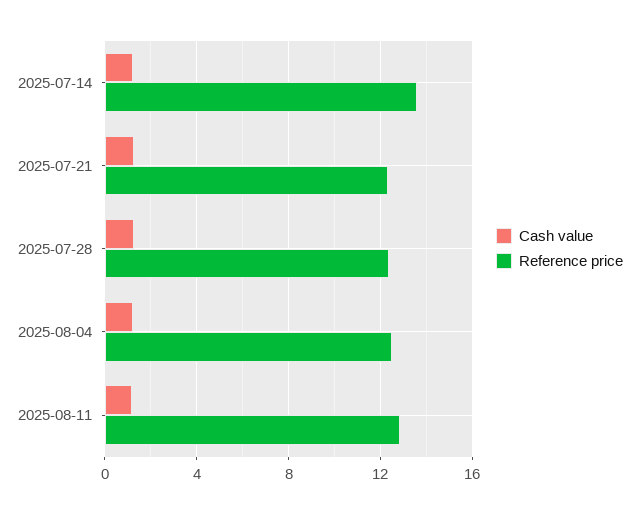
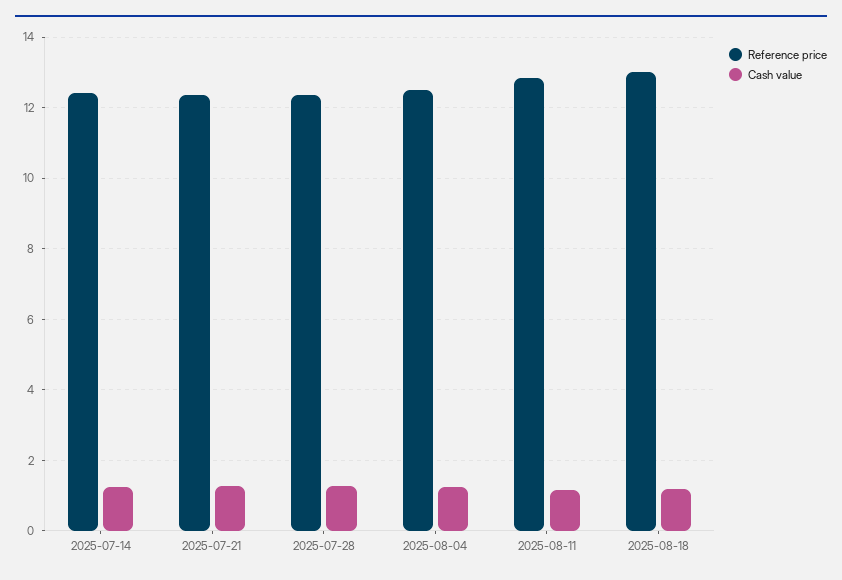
Reference price, 2025-07-14: 13.5 -> 12.4
Reference price, 2025-08-18: none -> 13
Cash value, 2025-08-18: none -> 1.2

